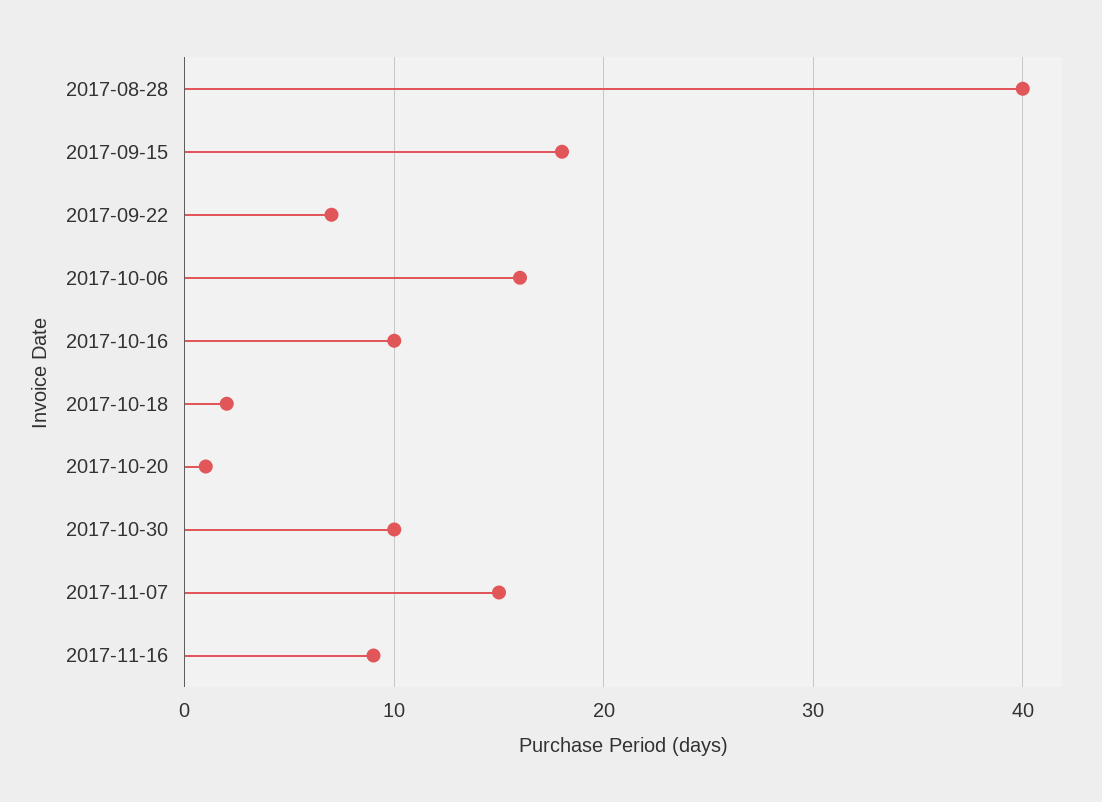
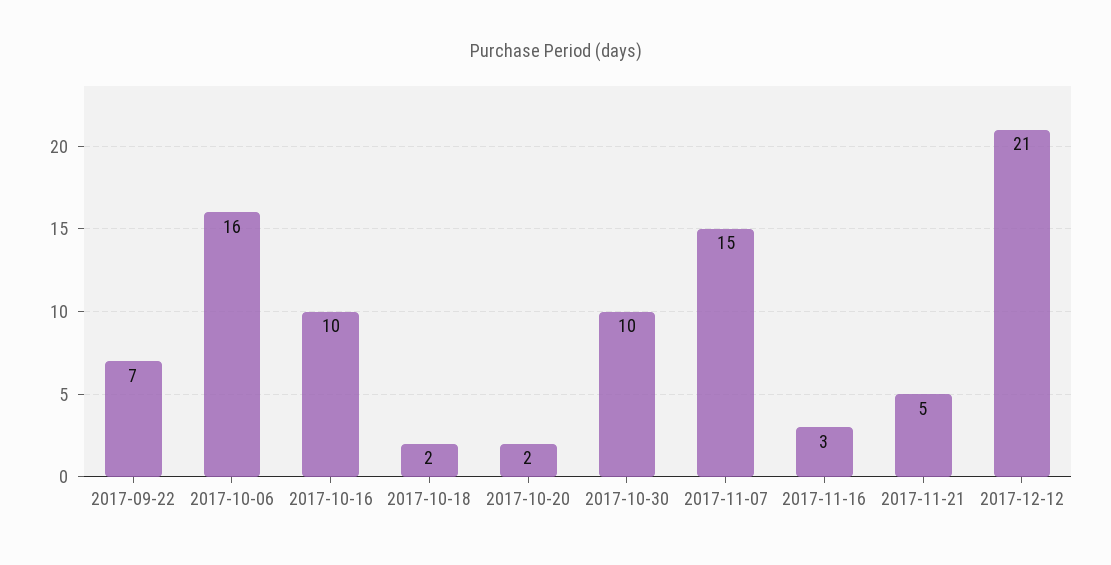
2017-08-28: 40 -> none
2017-09-15: 18 -> none
2017-10-20: 1 -> 2
2017-11-16: 9 -> 3
2017-11-21: none -> 5
2017-12-12: none -> 21

